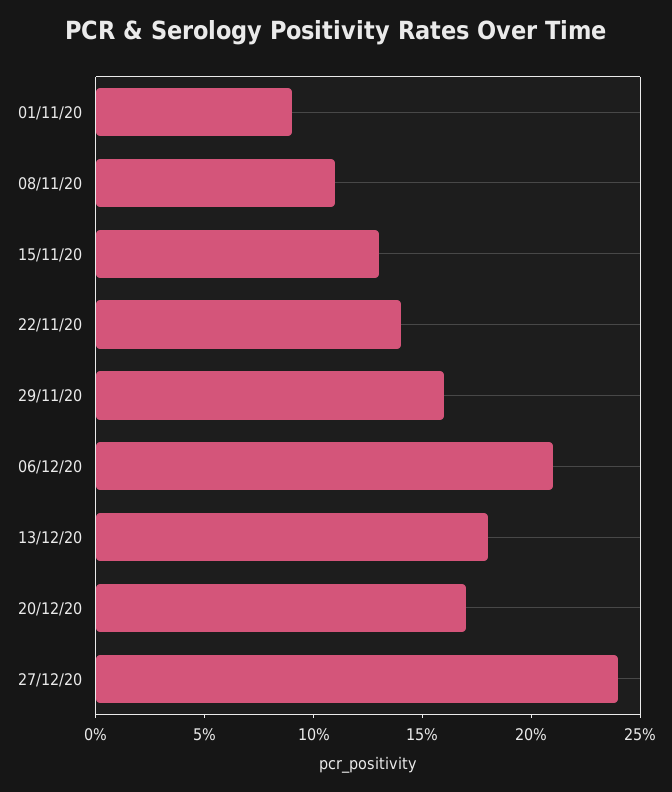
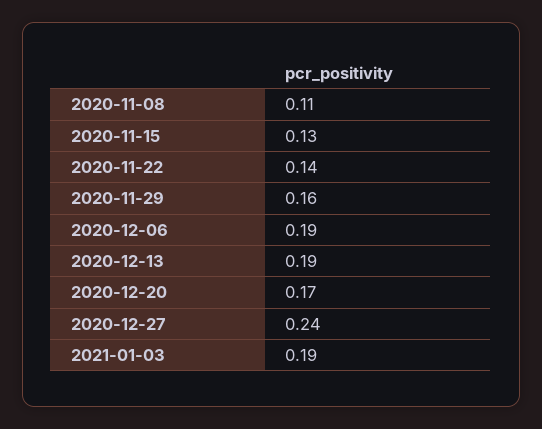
01/11/20: 0.09 -> none
06/12/20: 0.21 -> 0.19
13/12/20: 0.18 -> 0.19
2021-01-03: none -> 0.19

